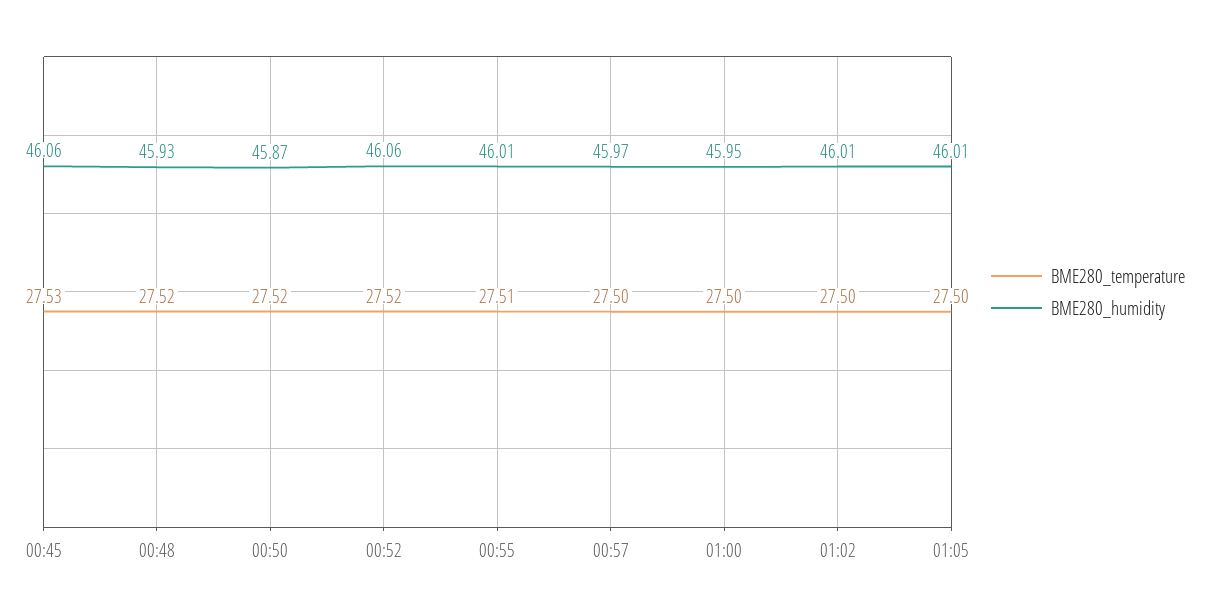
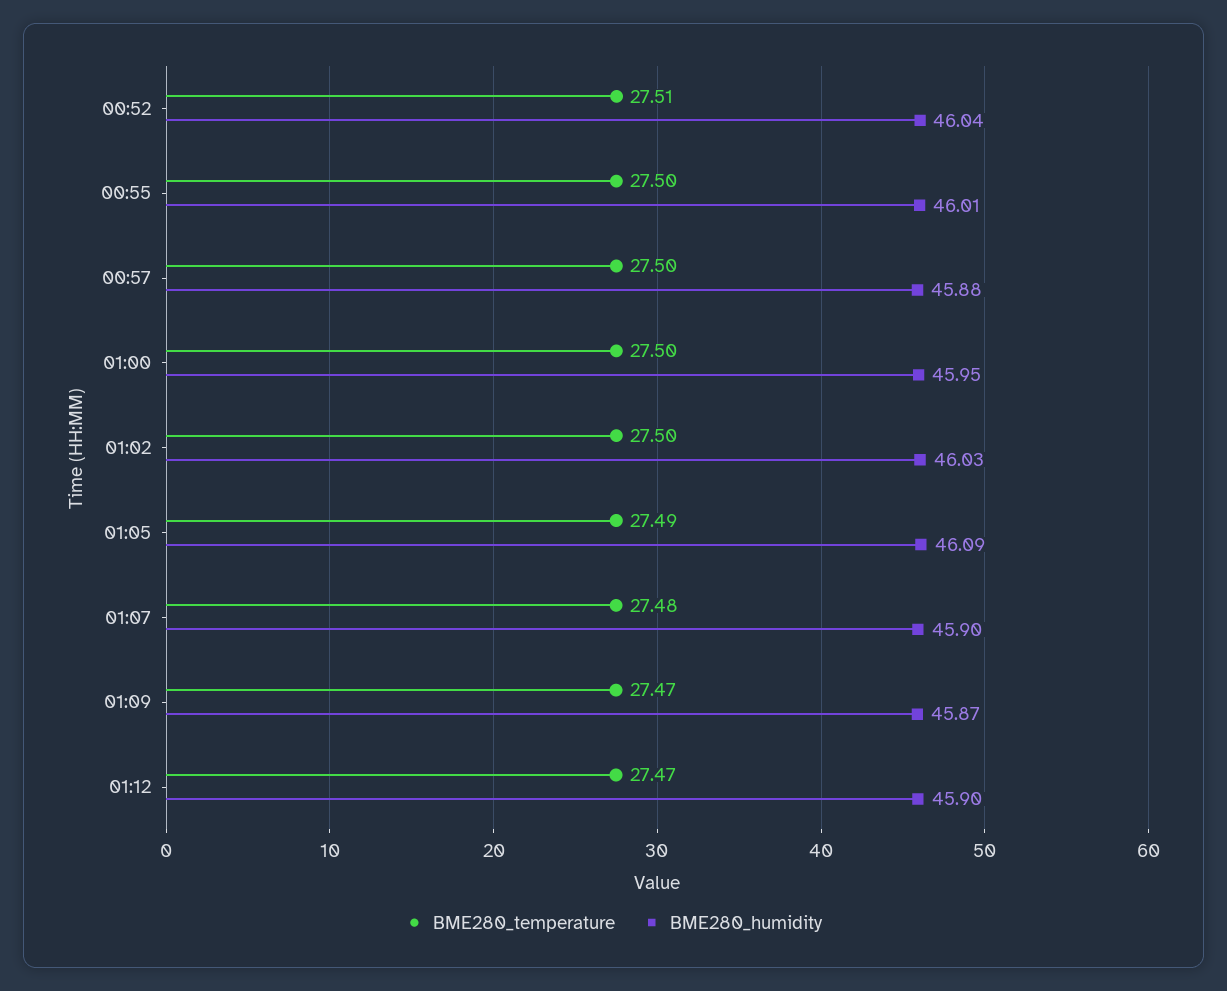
BME280_temperature, 00:45: 27.53 -> none
BME280_humidity, 00:45: 46.06 -> none
BME280_temperature, 00:48: 27.52 -> none
BME280_humidity, 00:48: 45.93 -> none
BME280_temperature, 00:50: 27.52 -> none
BME280_humidity, 00:50: 45.87 -> none
BME280_temperature, 00:52: 27.52 -> 27.51
BME280_humidity, 00:52: 46.06 -> 46.04
BME280_temperature, 00:55: 27.51 -> 27.5
BME280_humidity, 00:57: 45.97 -> 45.88
BME280_humidity, 01:02: 46.01 -> 46.03
BME280_temperature, 01:05: 27.5 -> 27.49
BME280_humidity, 01:05: 46.01 -> 46.09
BME280_temperature, 01:07: none -> 27.48
BME280_humidity, 01:07: none -> 45.9
BME280_temperature, 01:09: none -> 27.47
BME280_humidity, 01:09: none -> 45.87
BME280_temperature, 01:12: none -> 27.47
BME280_humidity, 01:12: none -> 45.9

